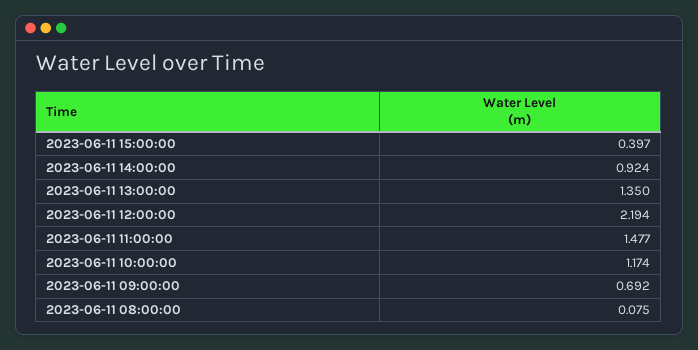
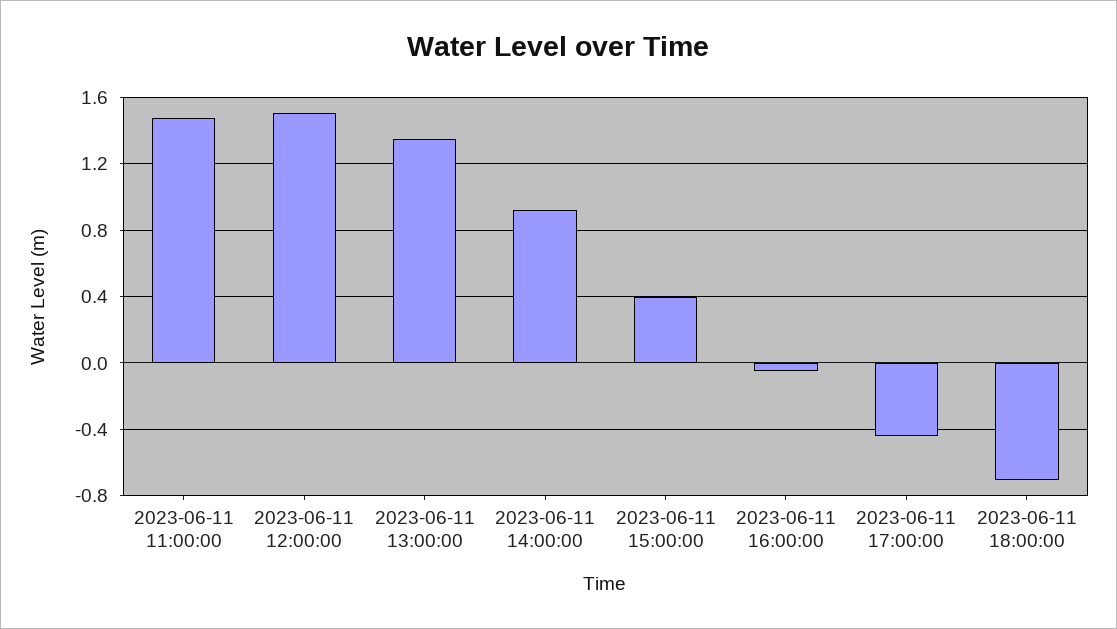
2023-06-11 12:00:00: 2.194 -> 1.5
2023-06-11 10:00:00: 1.174 -> none
2023-06-11 09:00:00: 0.692 -> none
2023-06-11 08:00:00: 0.075 -> none
2023-06-11 16:00:00: none -> -0.05
2023-06-11 17:00:00: none -> -0.45
2023-06-11 18:00:00: none -> -0.7

